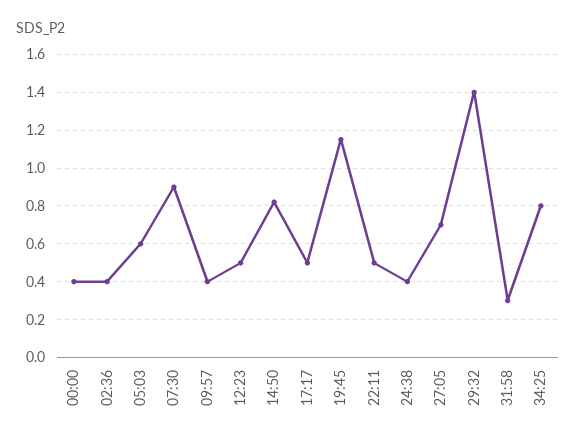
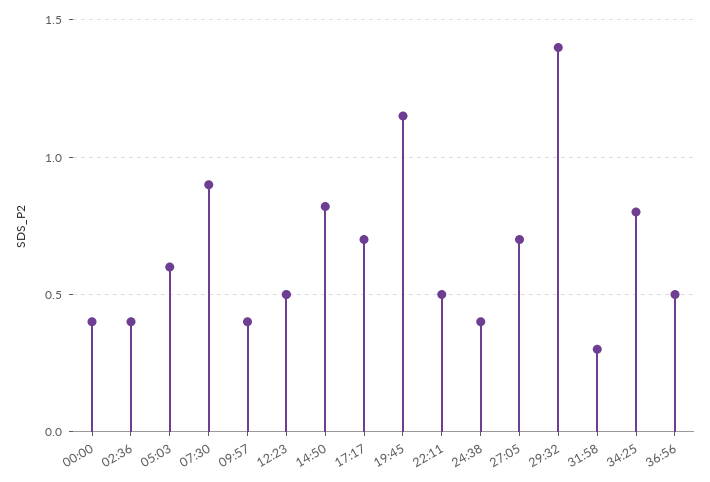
17:17: 0.5 -> 0.7
36:56: none -> 0.5

